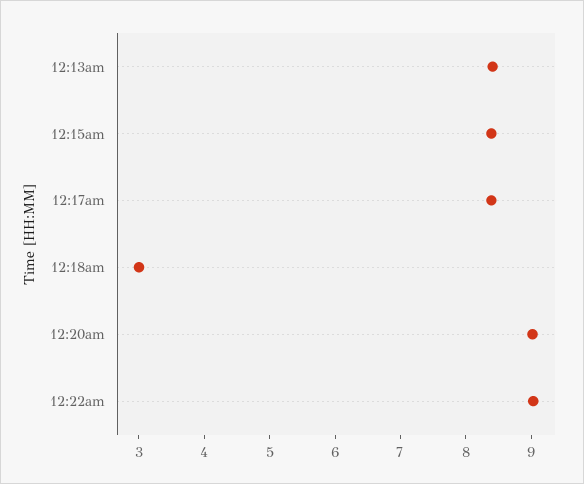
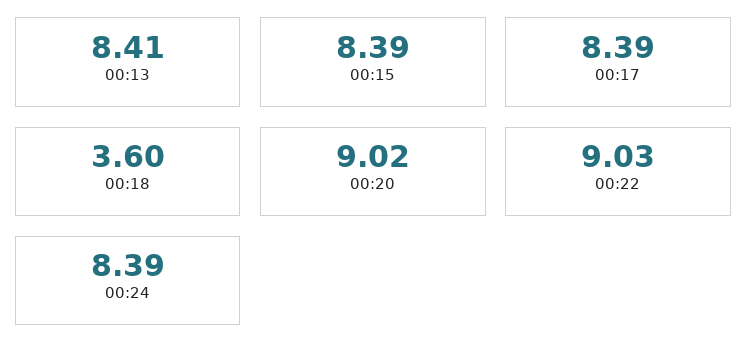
12:18am: 3 -> 3.6
00:24: none -> 8.39

